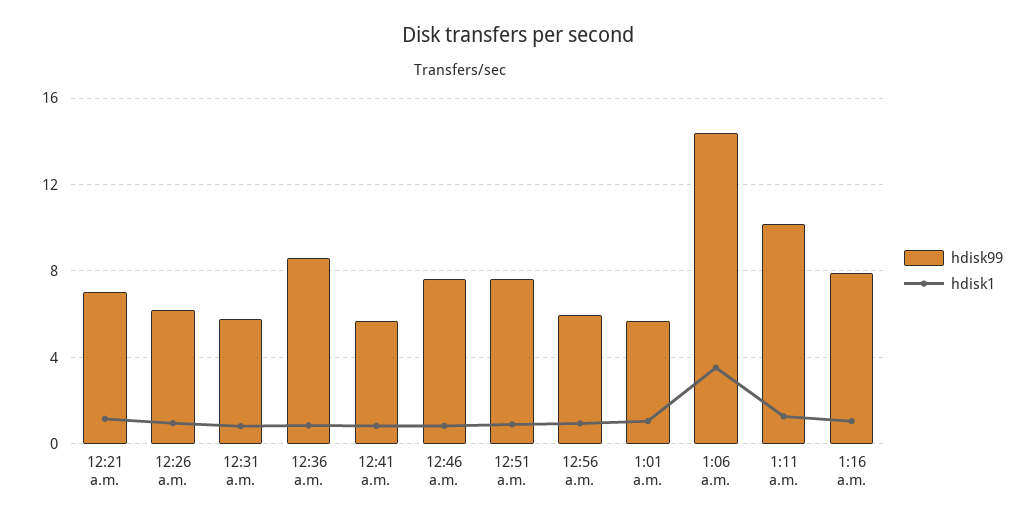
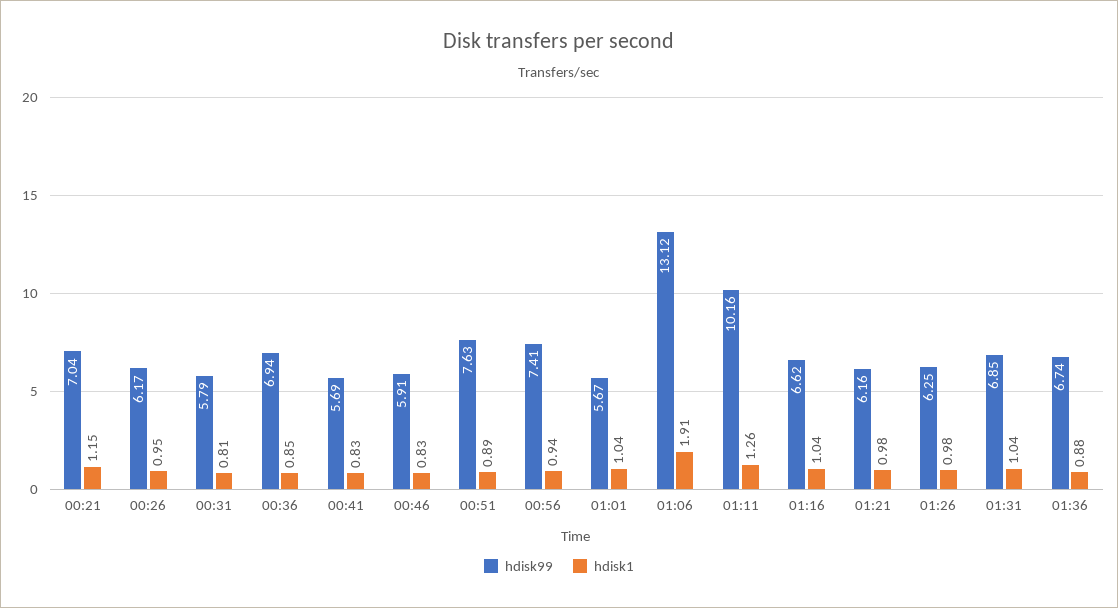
hdisk99, 12:36 a.m.: 8.5 -> 6.94
hdisk99, 12:46 a.m.: 7.5 -> 5.91
hdisk99, 12:56 a.m.: 6 -> 7.41
hdisk99, 1:06 a.m.: 14.5 -> 13.12
hdisk1, 1:06 a.m.: 3.5 -> 1.91
hdisk99, 1:16 a.m.: 8 -> 6.62
hdisk99, 01:21: none -> 6.16
hdisk1, 01:21: none -> 0.98
hdisk99, 01:26: none -> 6.25
hdisk1, 01:26: none -> 0.98
hdisk99, 01:31: none -> 6.85
hdisk1, 01:31: none -> 1.04
hdisk99, 01:36: none -> 6.74
hdisk1, 01:36: none -> 0.88

